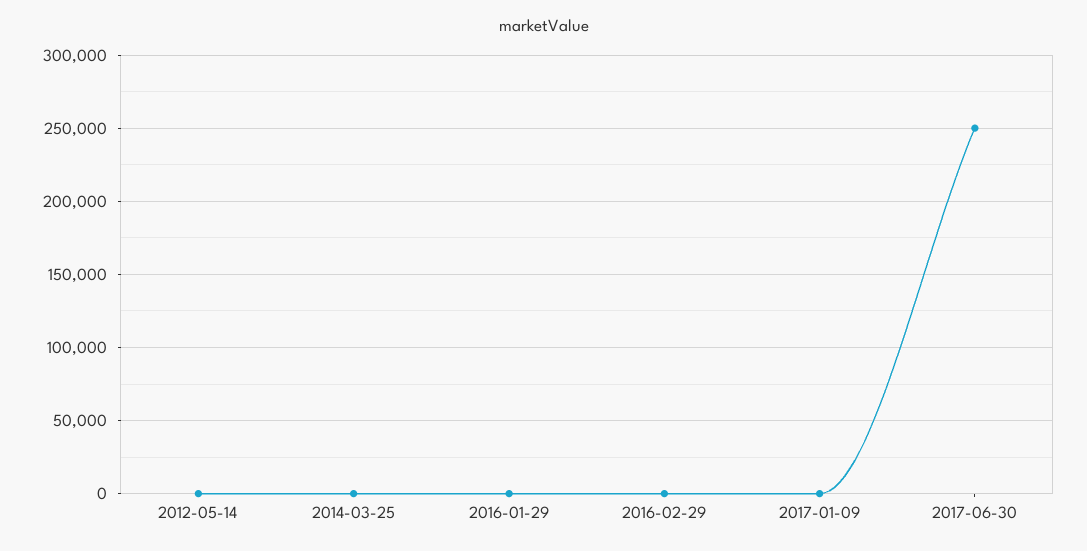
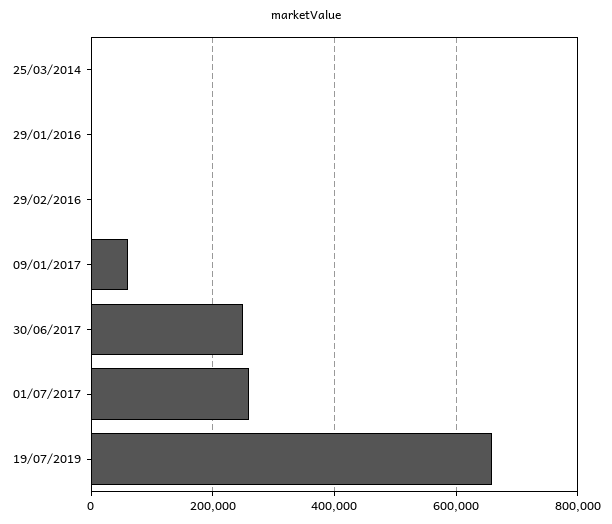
2012-05-14: 0 -> none
2017-01-09: 0 -> 60000
01/07/2017: none -> 260000
19/07/2019: none -> 660000

